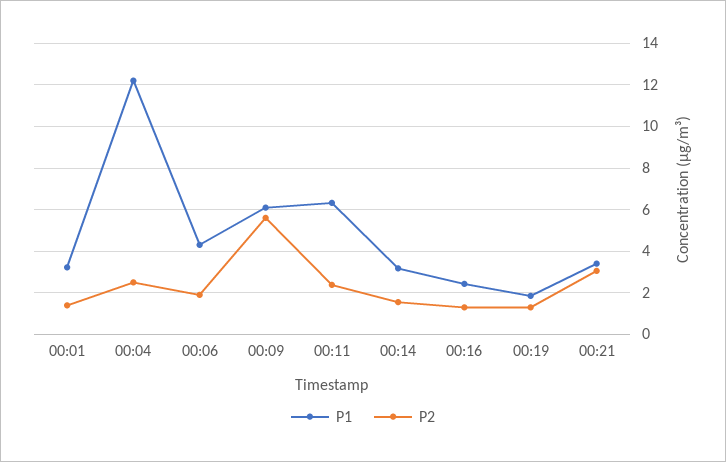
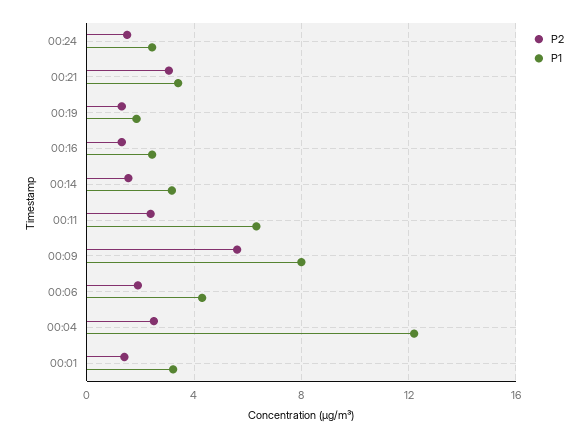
P1, 00:09: 6 -> 8
P2, 00:24: none -> 1.5
P1, 00:24: none -> 2.5

